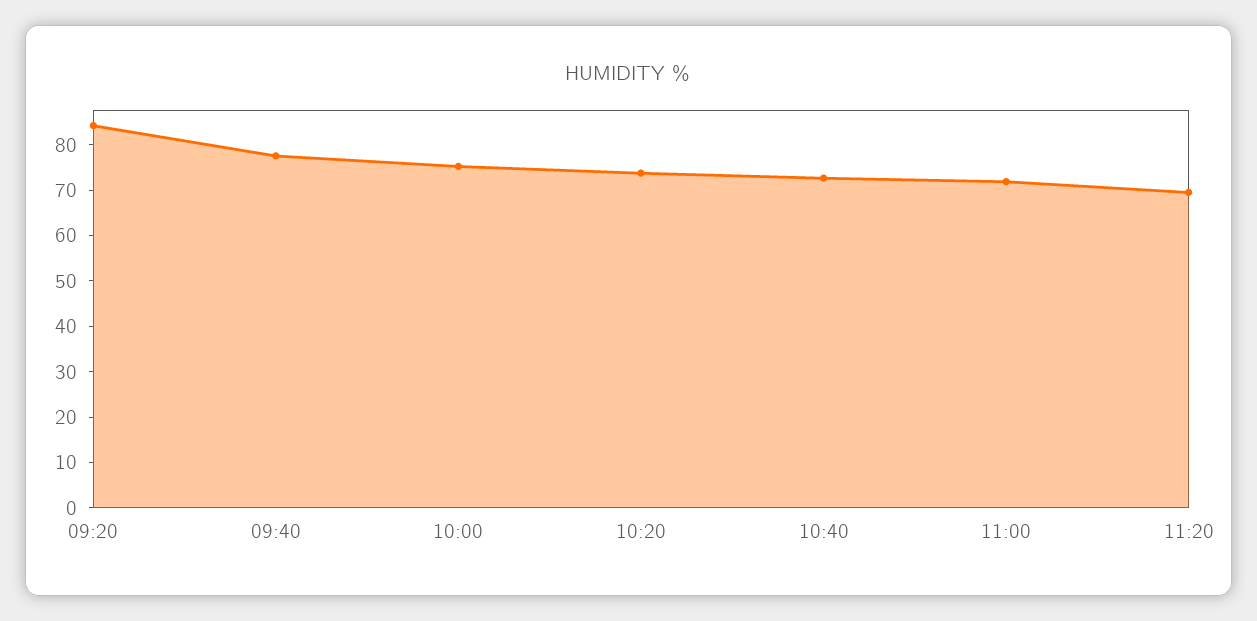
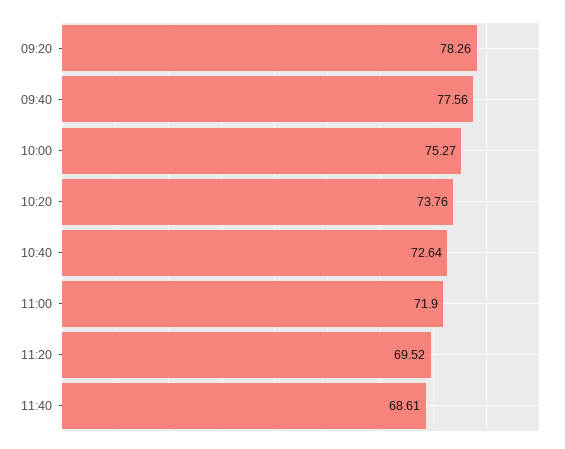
09:20: 84 -> 78.26
11:40: none -> 68.61

